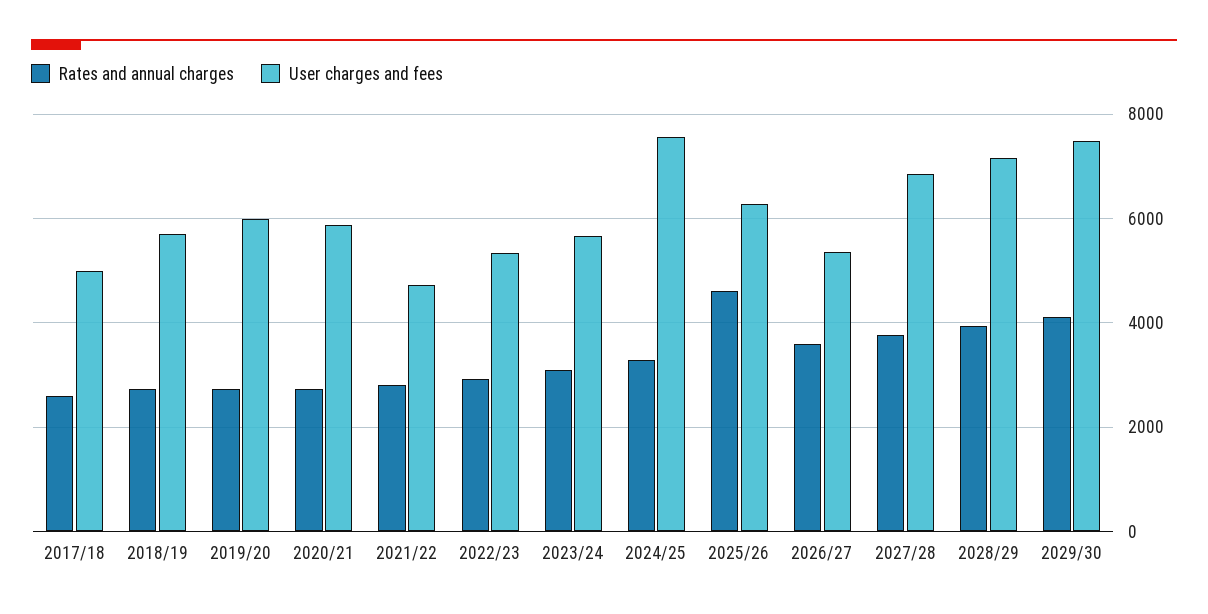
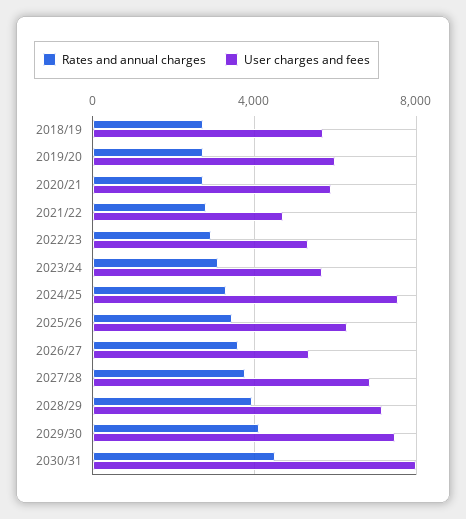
Rates and annual charges, 2017/18: 2600 -> none
User charges and fees, 2017/18: 5000 -> none
Rates and annual charges, 2025/26: 4600 -> 3500
Rates and annual charges, 2030/31: none -> 4500
User charges and fees, 2030/31: none -> 8000

